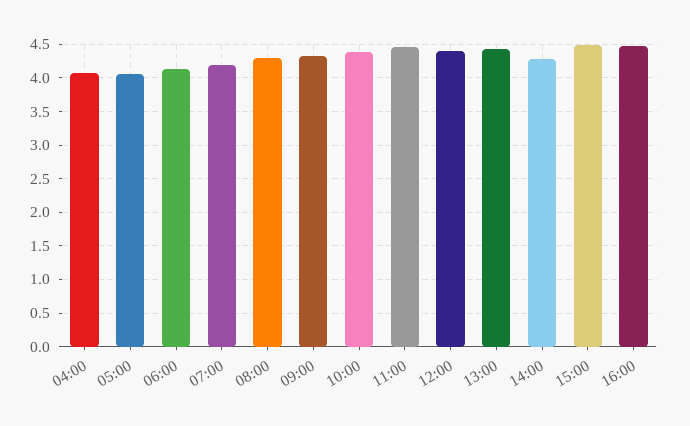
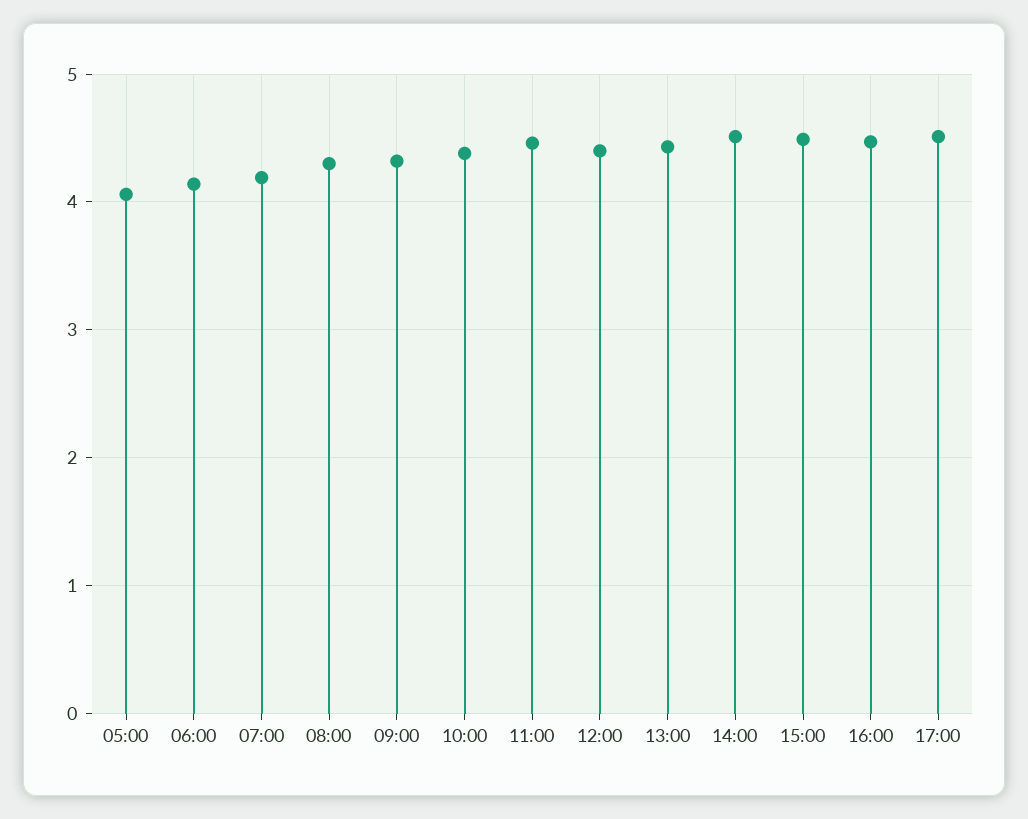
04:00: 4.1 -> none
14:00: 4.3 -> 4.5
17:00: none -> 4.5

